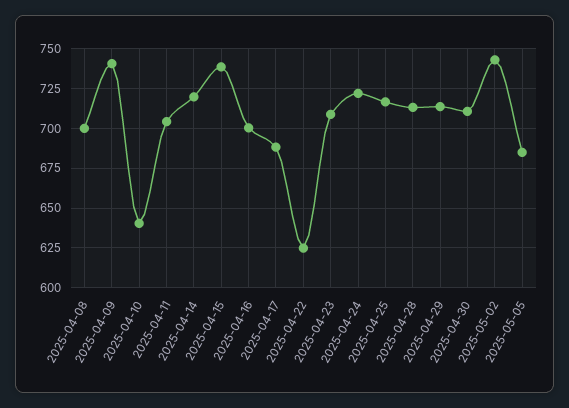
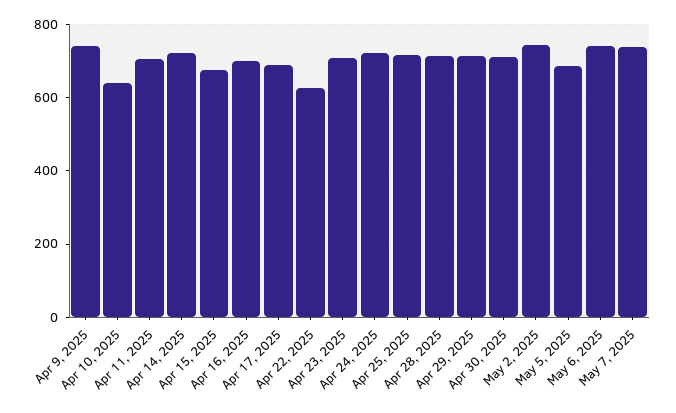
2025-04-08: 700 -> none
2025-04-15: 740 -> 680
May 6, 2025: none -> 740
May 7, 2025: none -> 740

